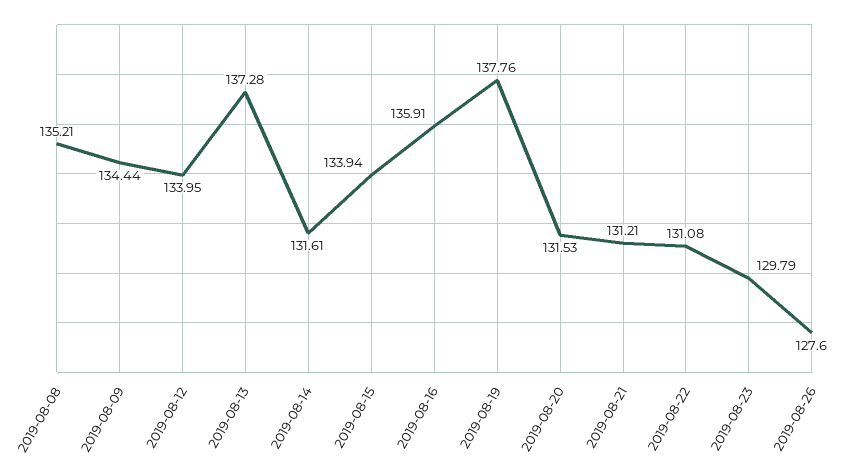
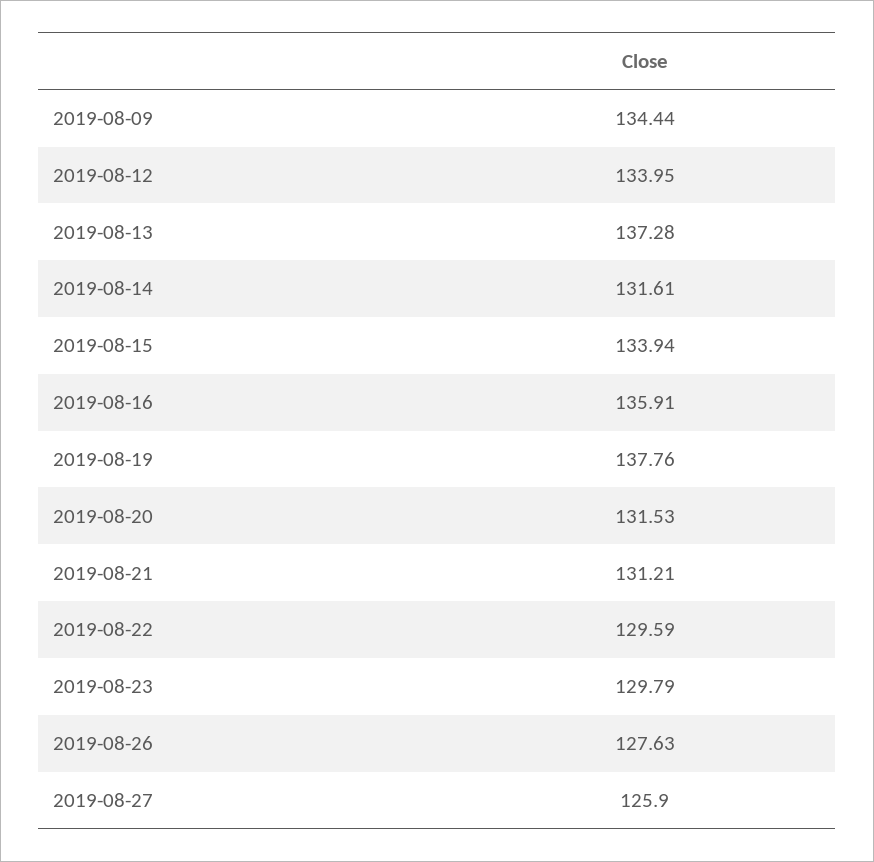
2019-08-08: 135.21 -> none
2019-08-22: 131.08 -> 129.59
2019-08-26: 127.6 -> 127.63
2019-08-27: none -> 125.9

